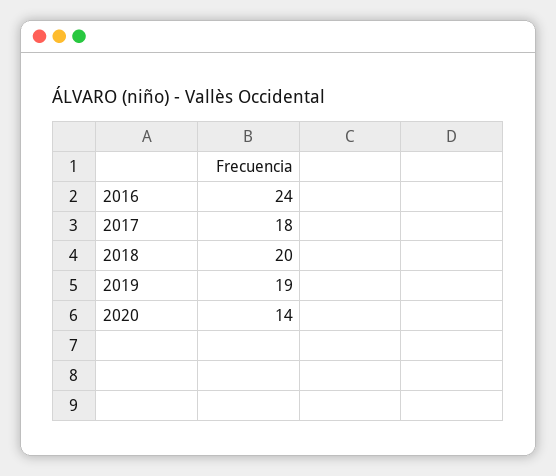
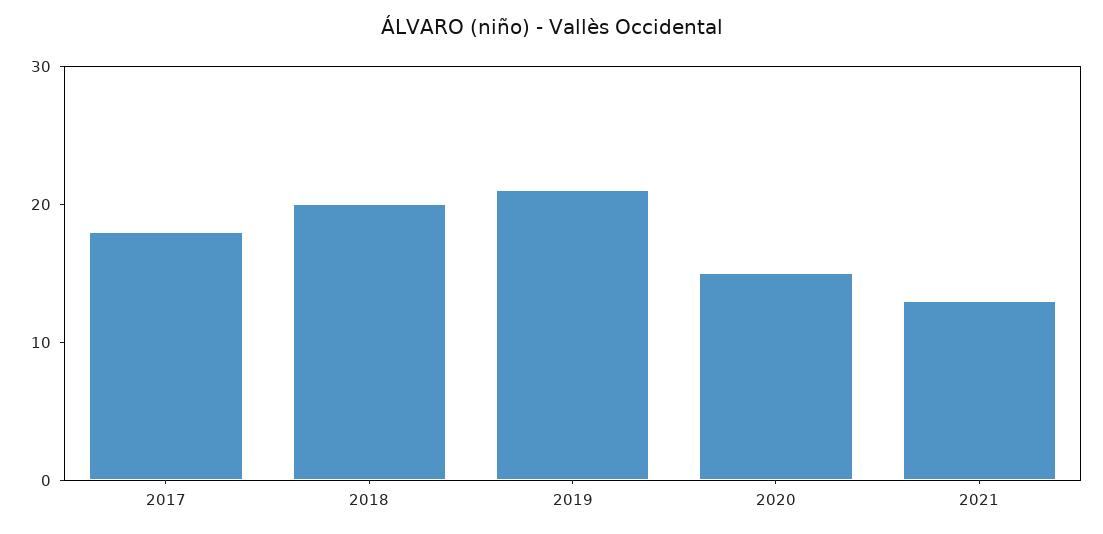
2016: 24 -> none
2019: 19 -> 21
2020: 14 -> 15
2021: none -> 13

